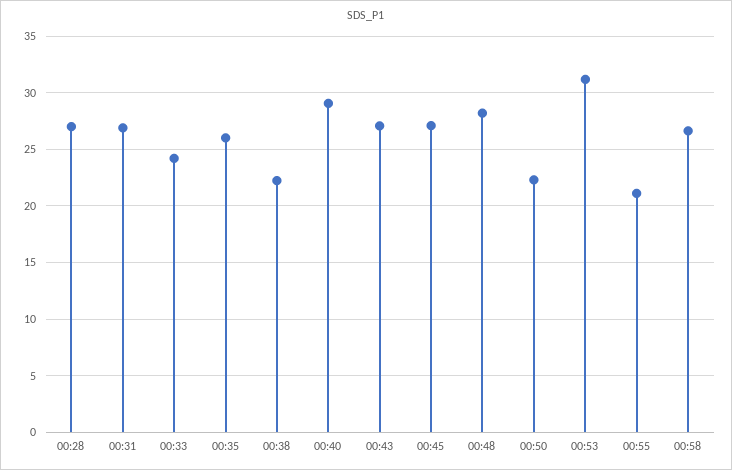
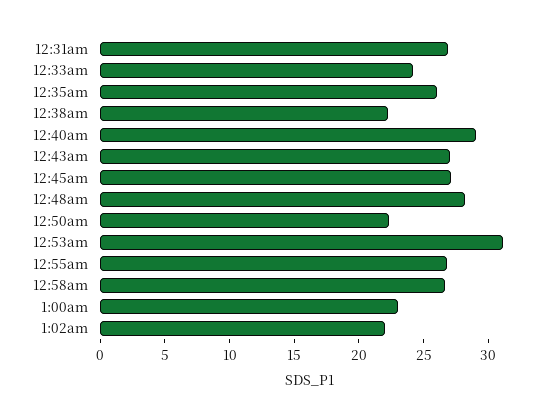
00:28: 27 -> none
00:55: 21 -> 27
1:00am: none -> 23
1:02am: none -> 22

